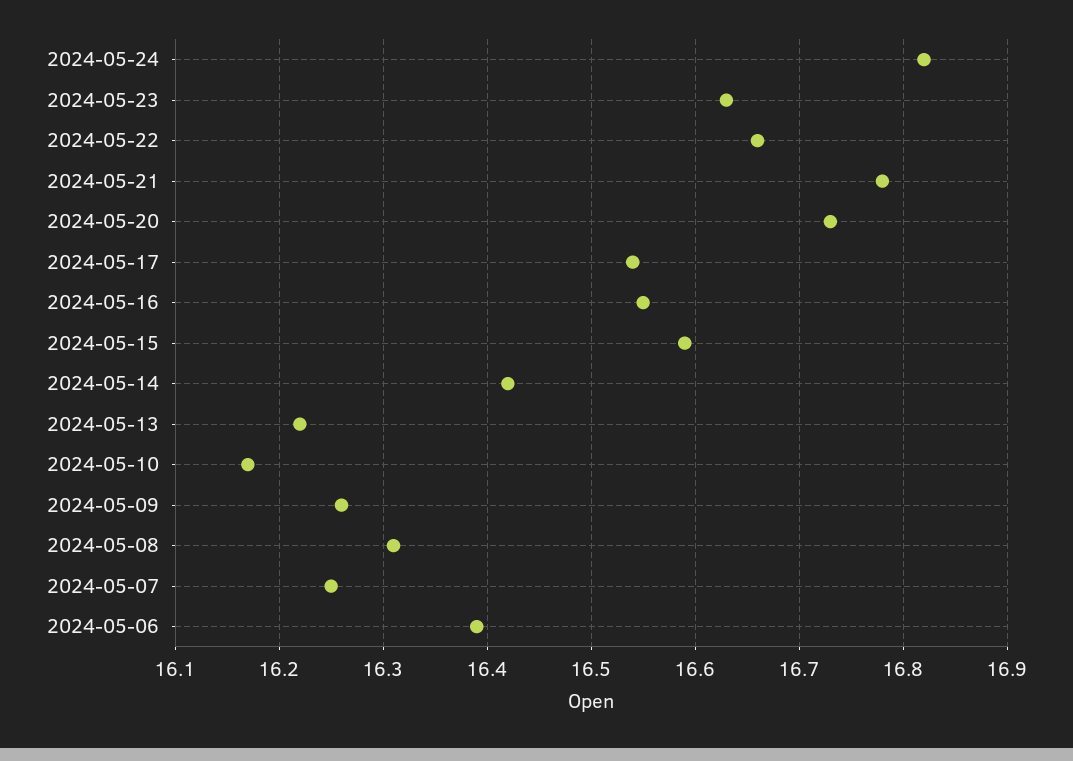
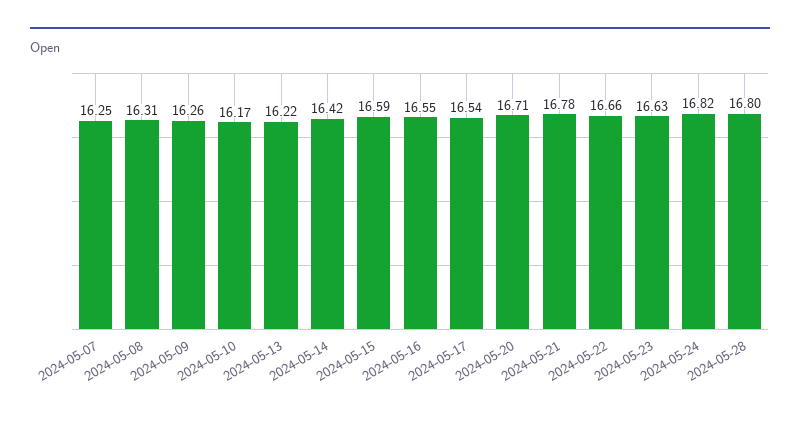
2024-05-20: 16.73 -> 16.71
2024-05-06: 16.39 -> none
2024-05-28: none -> 16.8

